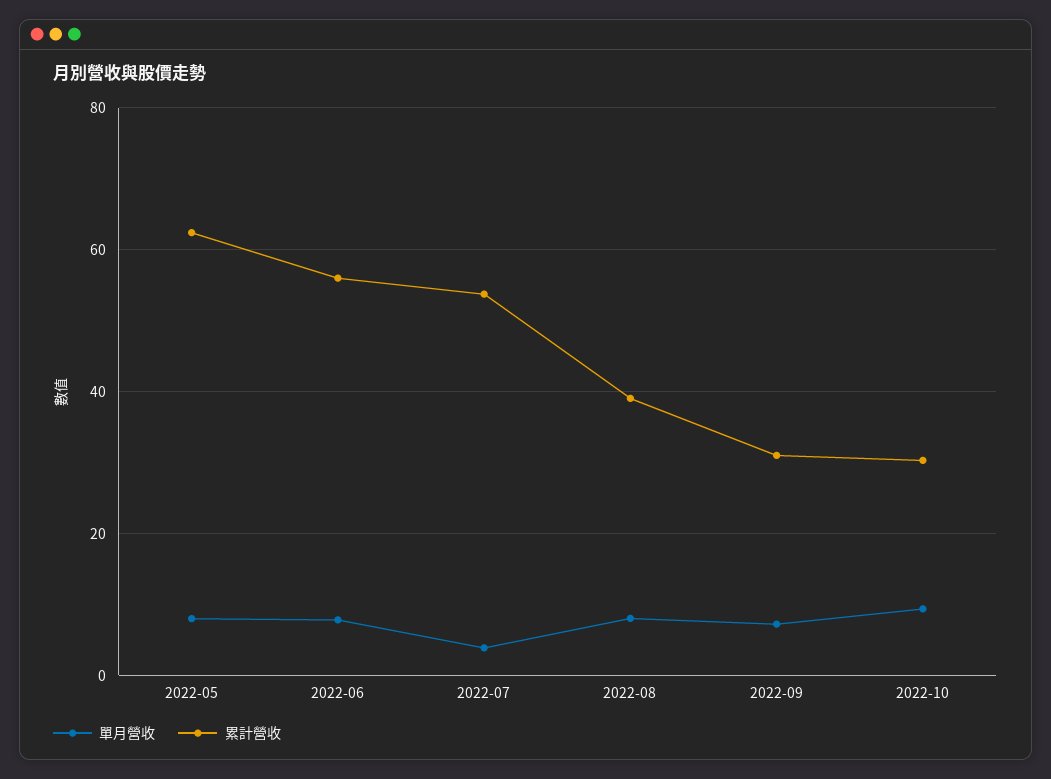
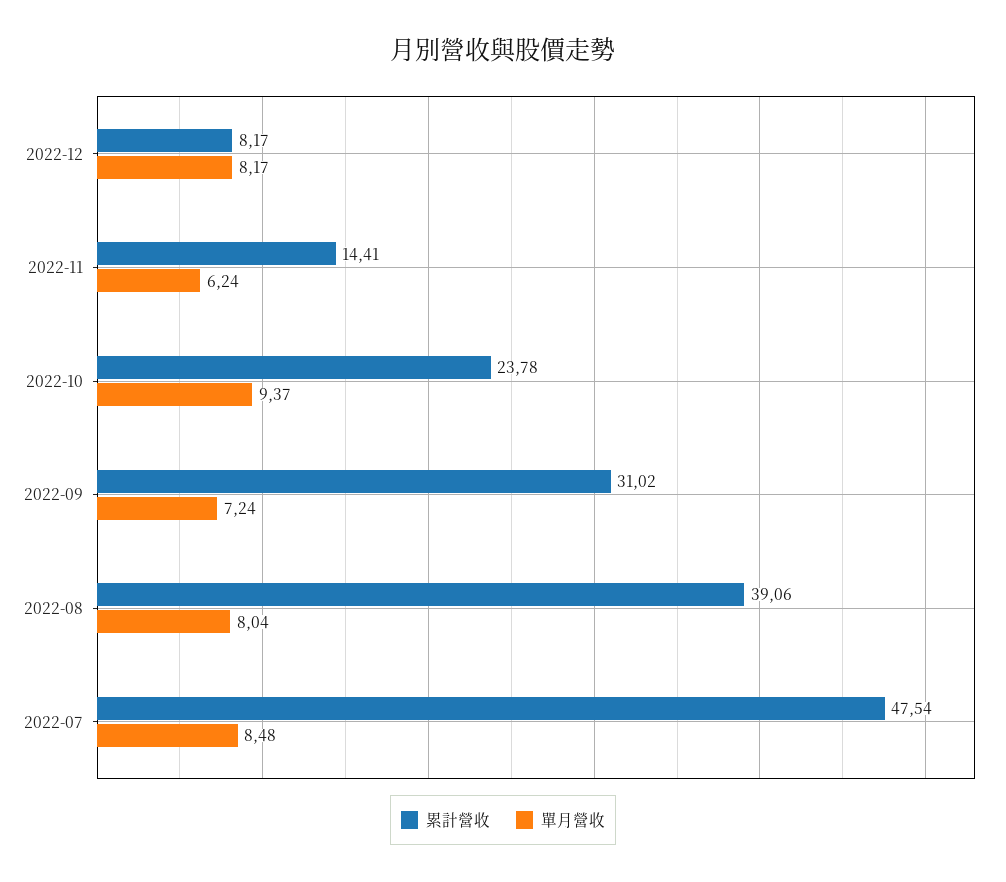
單月營收, 2022-05: 8 -> none
累計營收, 2022-05: 62 -> none
單月營收, 2022-06: 8 -> none
累計營收, 2022-06: 56 -> none
單月營收, 2022-07: 4 -> 8.48
累計營收, 2022-07: 54 -> 47.54
累計營收, 2022-10: 30 -> 23.78
累計營收, 2022-12: none -> 8.17
單月營收, 2022-12: none -> 8.17
累計營收, 2022-11: none -> 14.41
單月營收, 2022-11: none -> 6.24

